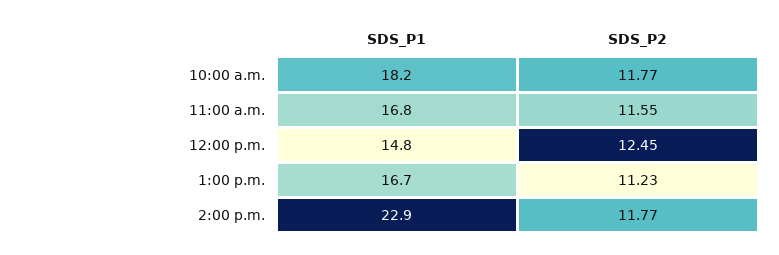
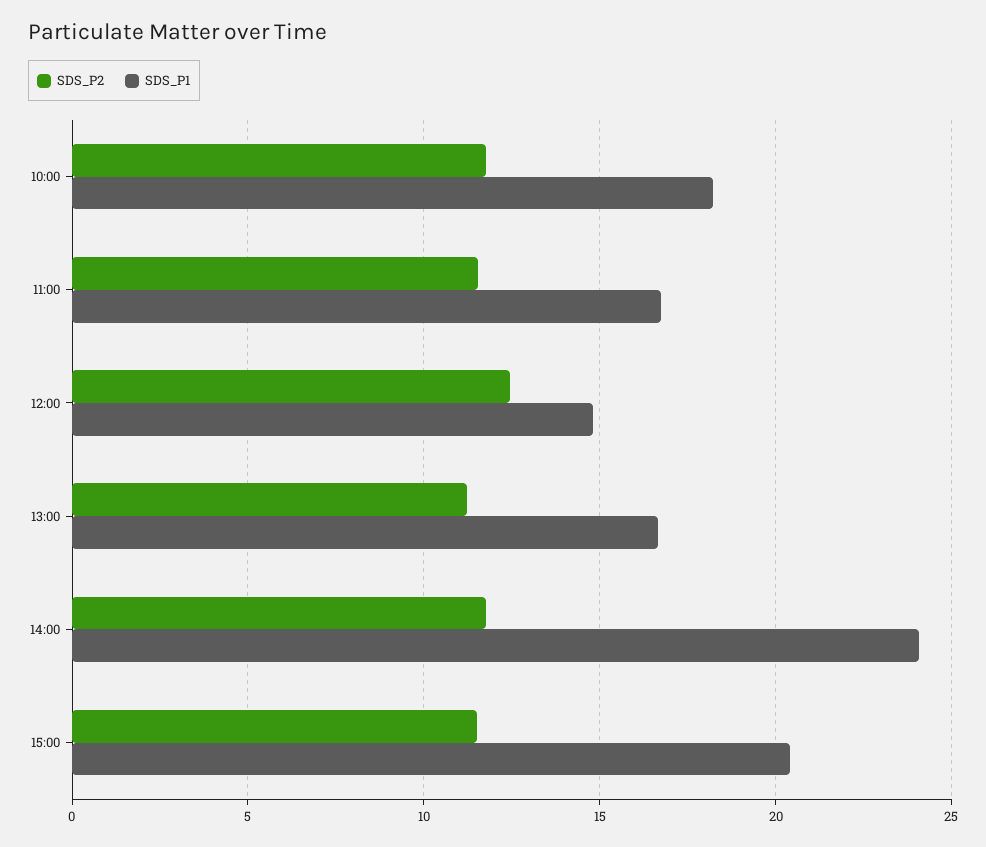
SDS_P1, 2:00 p.m.: 22.9 -> 24
SDS_P2, 15:00: none -> 11.5
SDS_P1, 15:00: none -> 20.5

